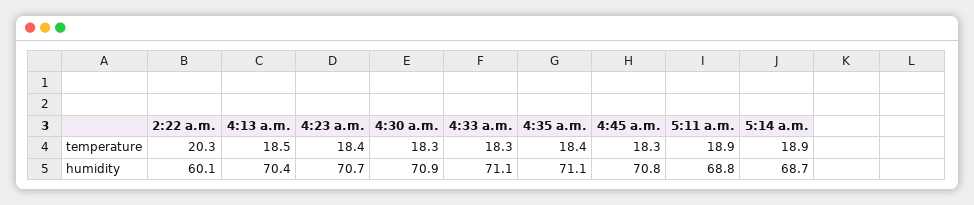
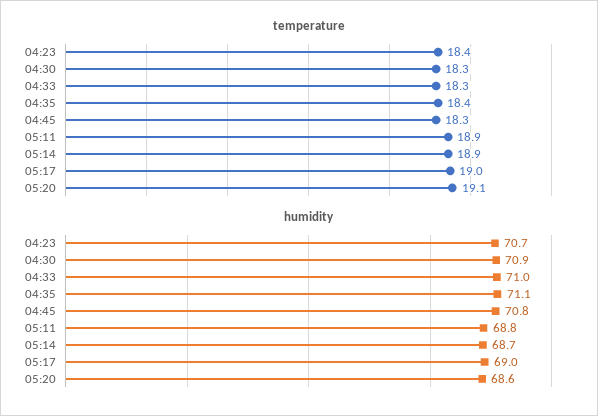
temperature, 2:22 a.m.: 20.3 -> none
temperature, 4:13 a.m.: 18.5 -> none
humidity, 2:22 a.m.: 60.1 -> none
humidity, 4:13 a.m.: 70.4 -> none
humidity, 4:33 a.m.: 71.1 -> 71
temperature, 05:17: none -> 19
temperature, 05:20: none -> 19.1
humidity, 05:17: none -> 69
humidity, 05:20: none -> 68.6

